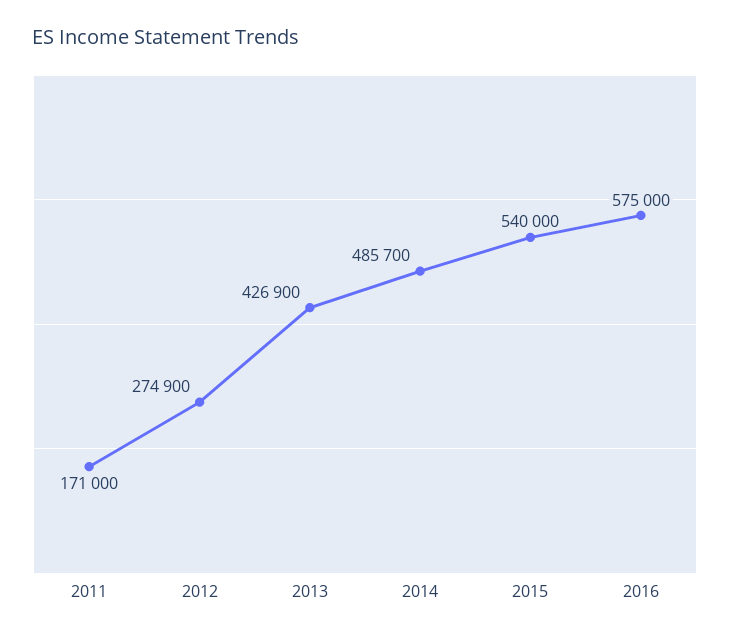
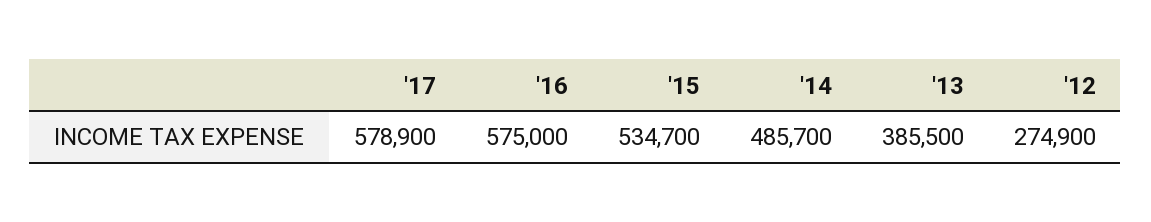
2011: 171000 -> none
2013: 426900 -> 385500
2015: 540000 -> 534700
'17: none -> 578900

